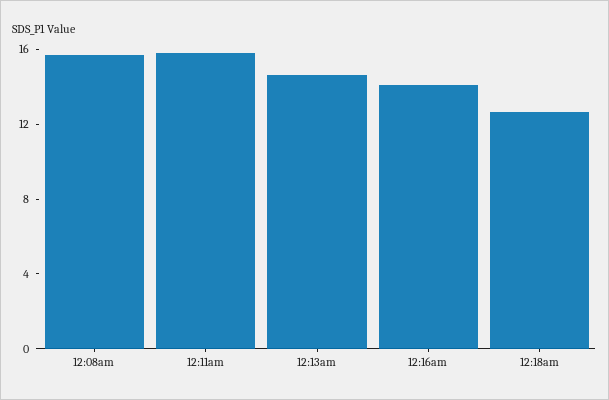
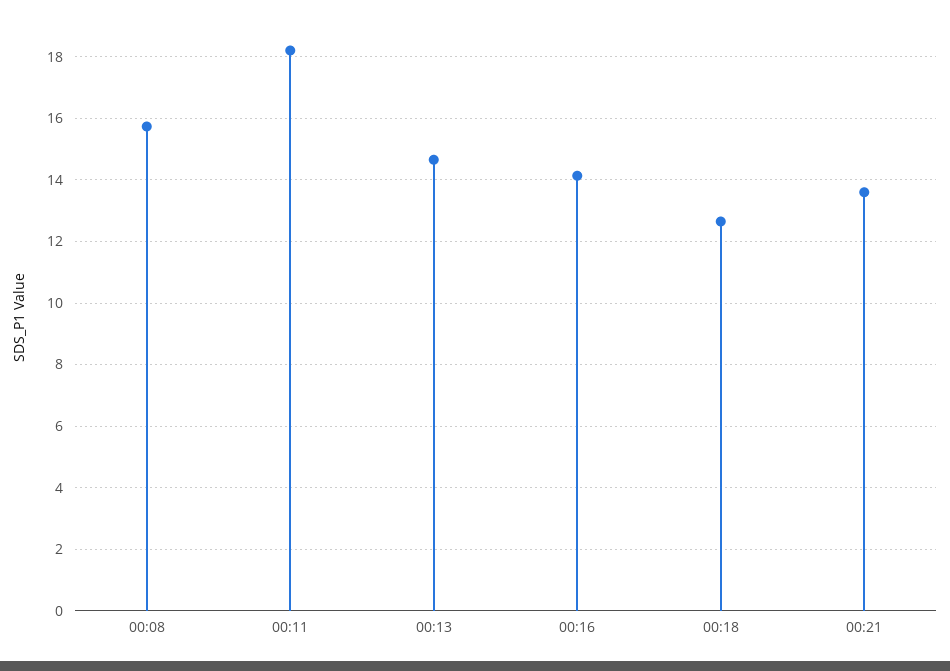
12:11am: 16 -> 18.2
00:21: none -> 13.6

